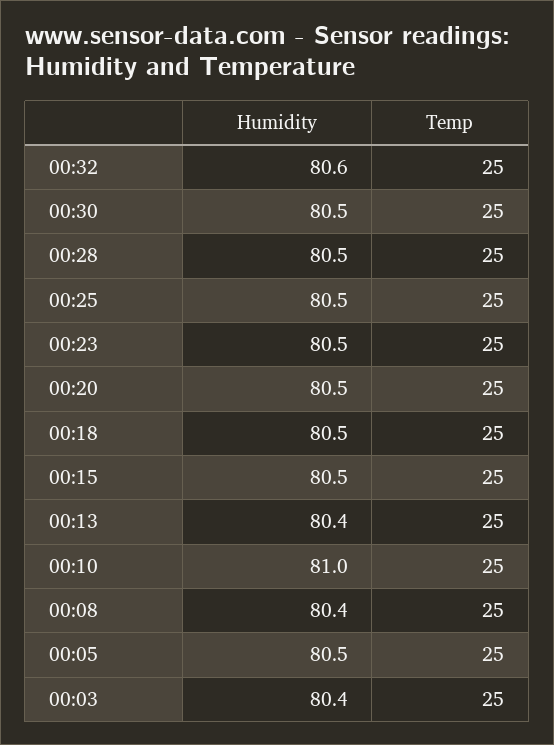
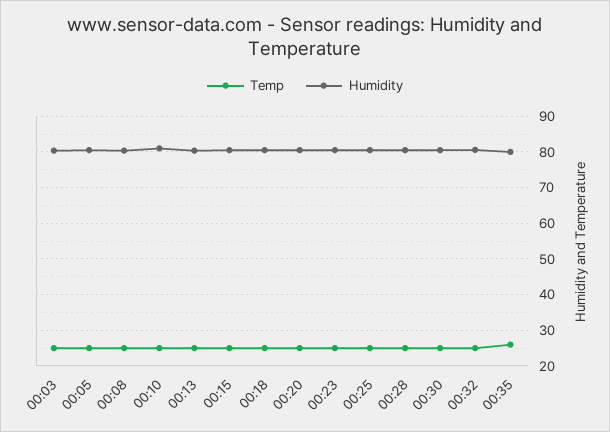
Temp, 00:35: none -> 26
Humidity, 00:35: none -> 80

